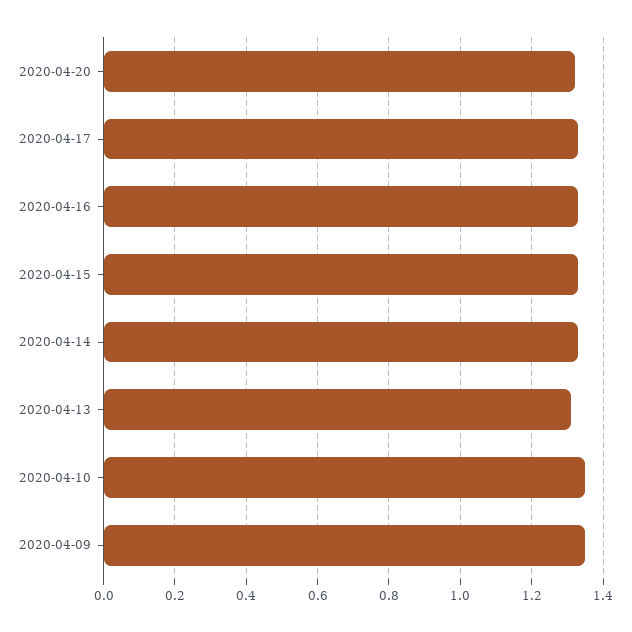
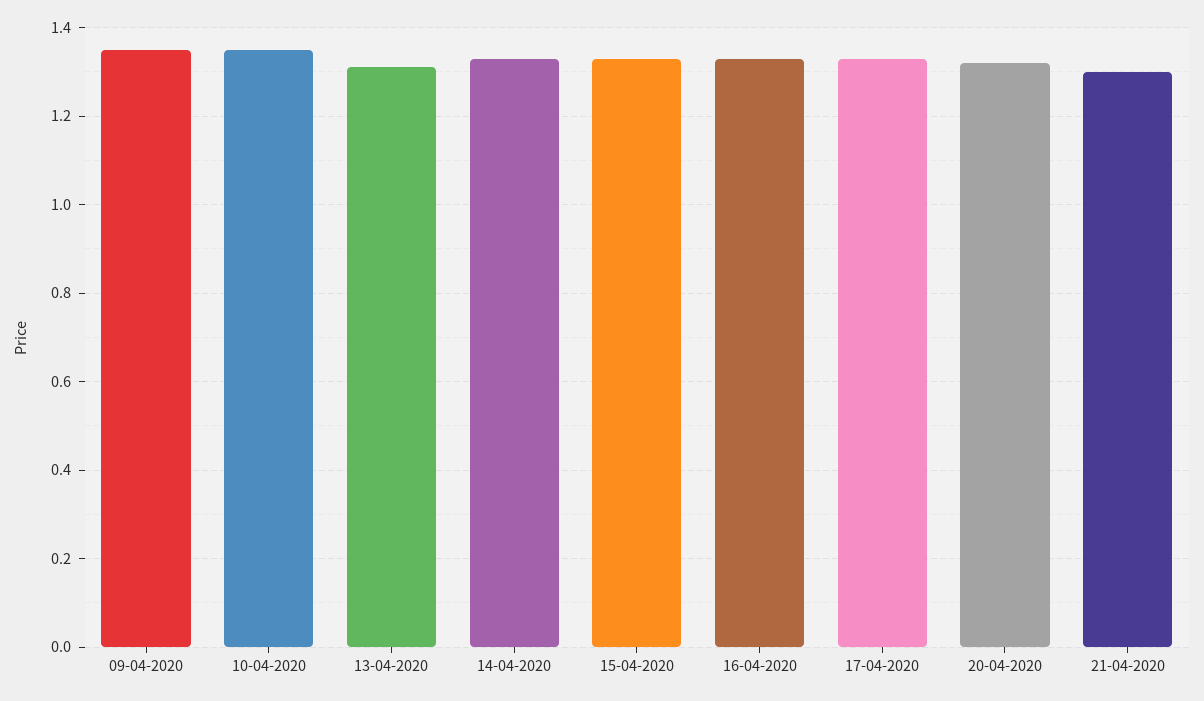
21-04-2020: none -> 1.3

